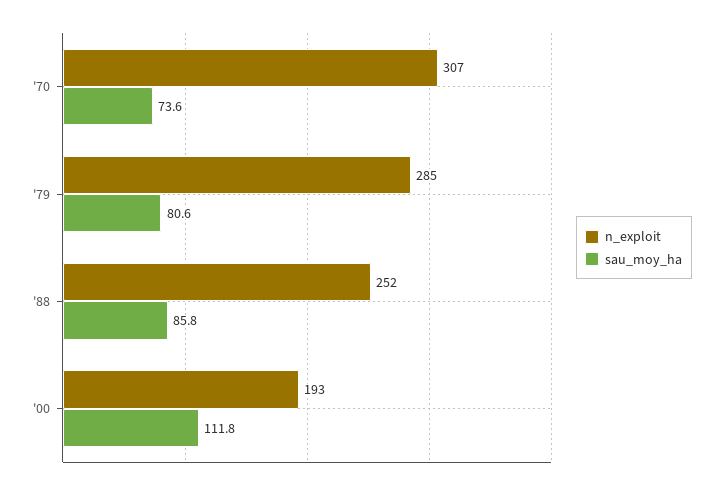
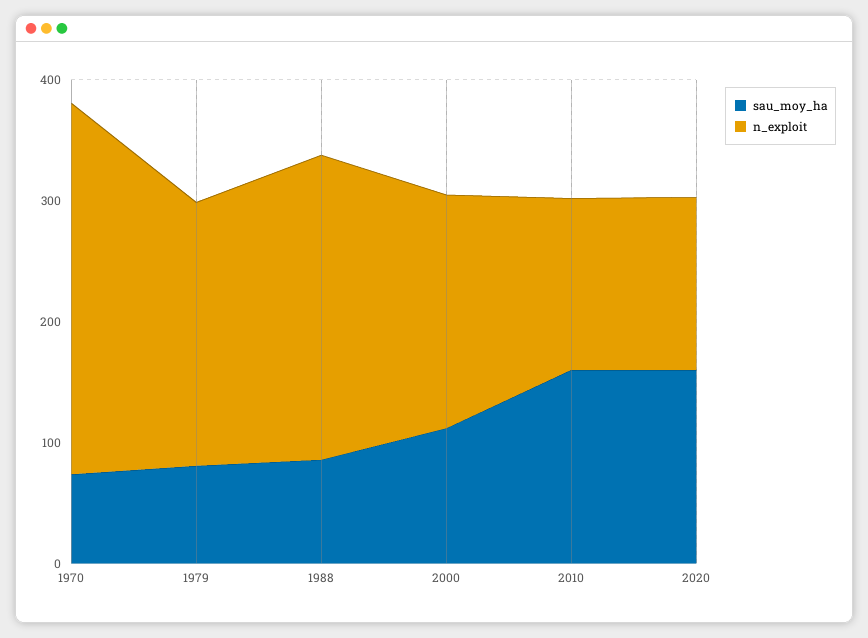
n_exploit, '79: 285 -> 220
sau_moy_ha, 2010: none -> 160
n_exploit, 2010: none -> 140
sau_moy_ha, 2020: none -> 160
n_exploit, 2020: none -> 140

